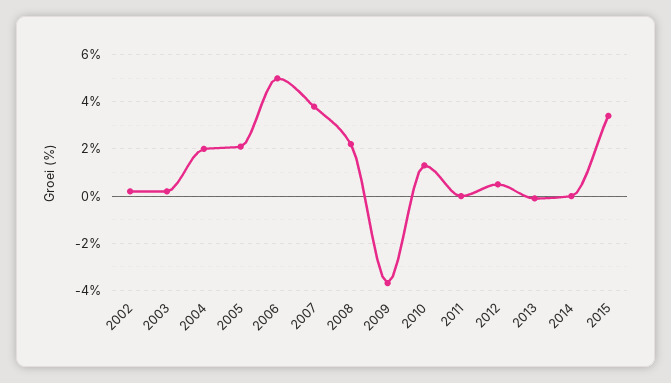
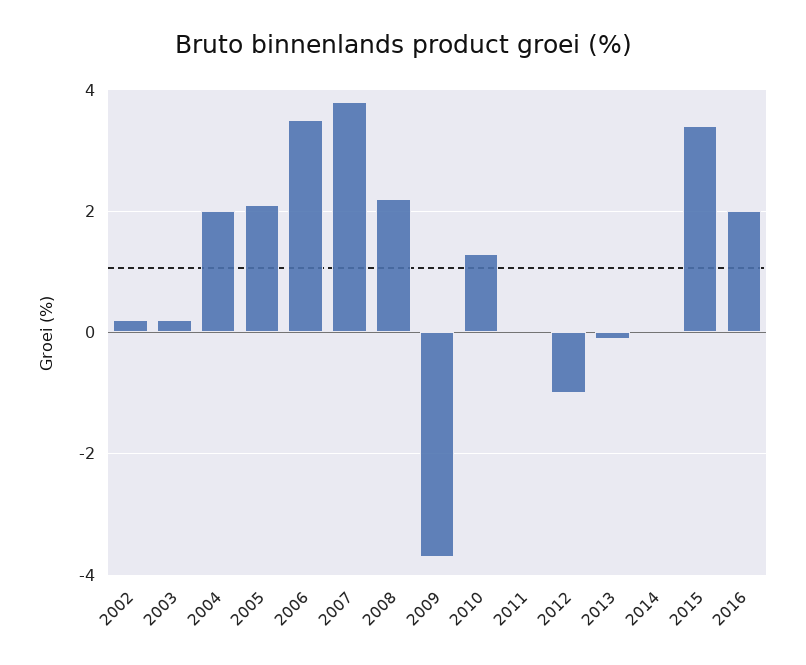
2006: 5 -> 3.5
2012: 0.5 -> -1
2016: none -> 2

